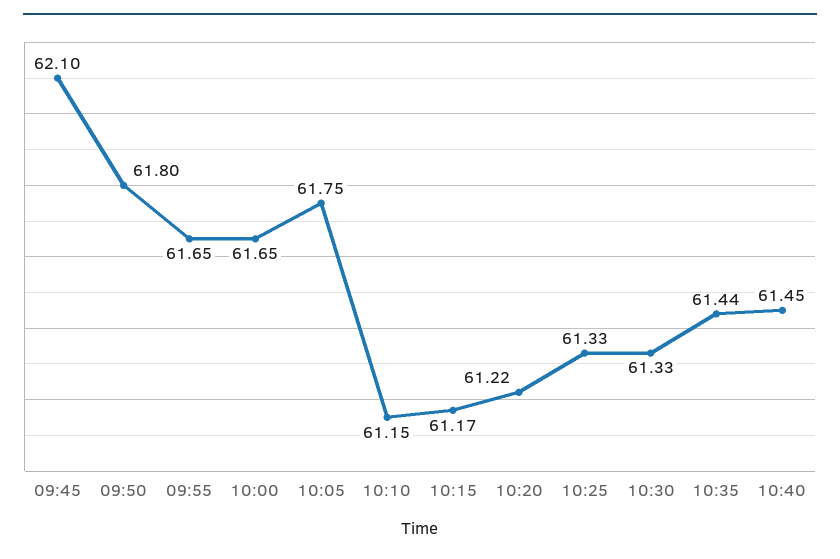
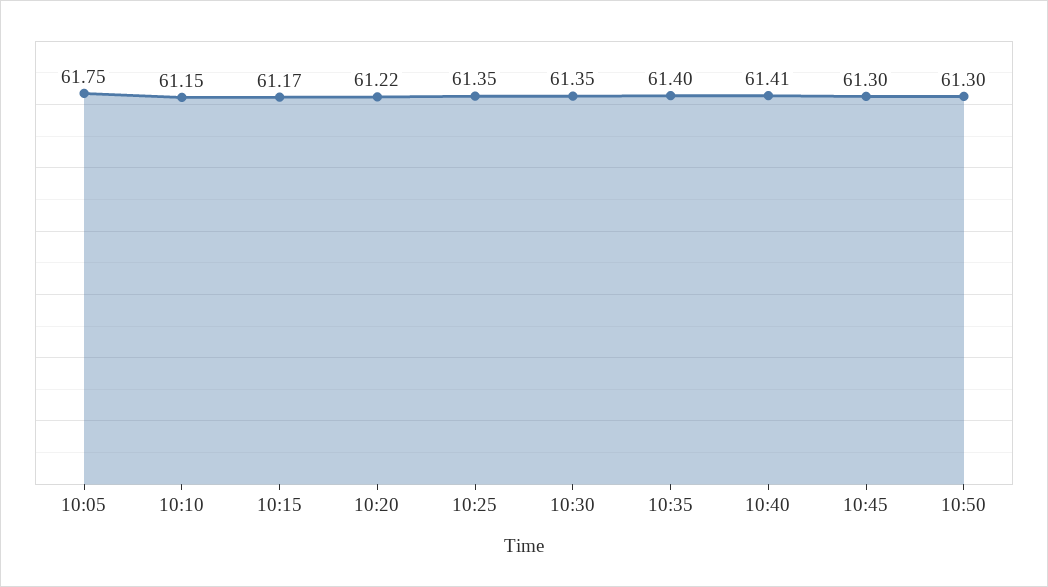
09:45: 62.1 -> none
09:50: 61.8 -> none
09:55: 61.65 -> none
10:00: 61.65 -> none
10:25: 61.33 -> 61.35
10:30: 61.33 -> 61.35
10:35: 61.44 -> 61.4
10:40: 61.45 -> 61.41
10:45: none -> 61.3
10:50: none -> 61.3

